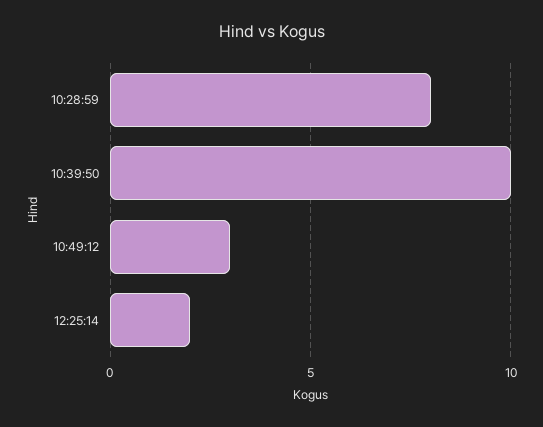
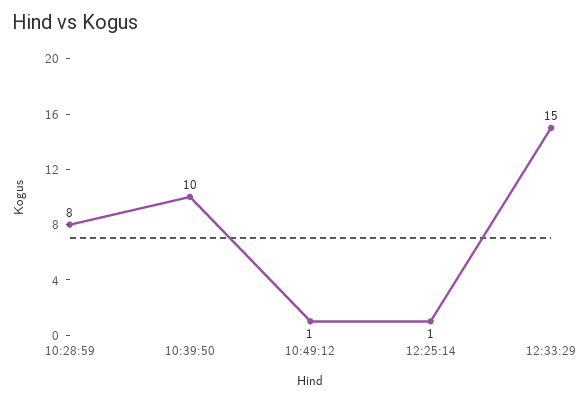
10:49:12: 3 -> 1
12:25:14: 2 -> 1
12:33:29: none -> 15

